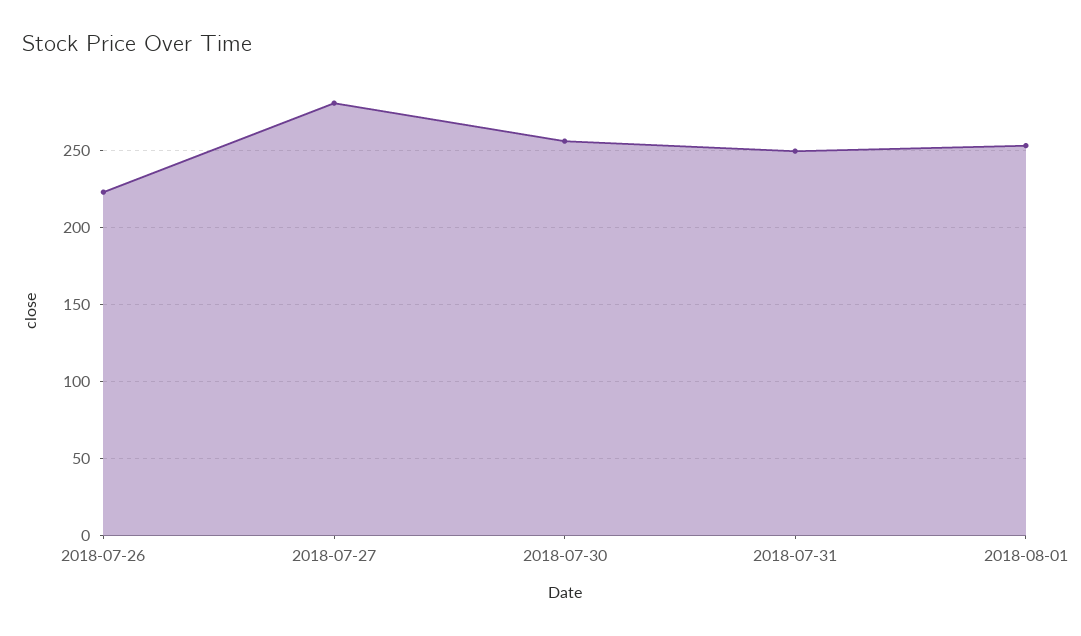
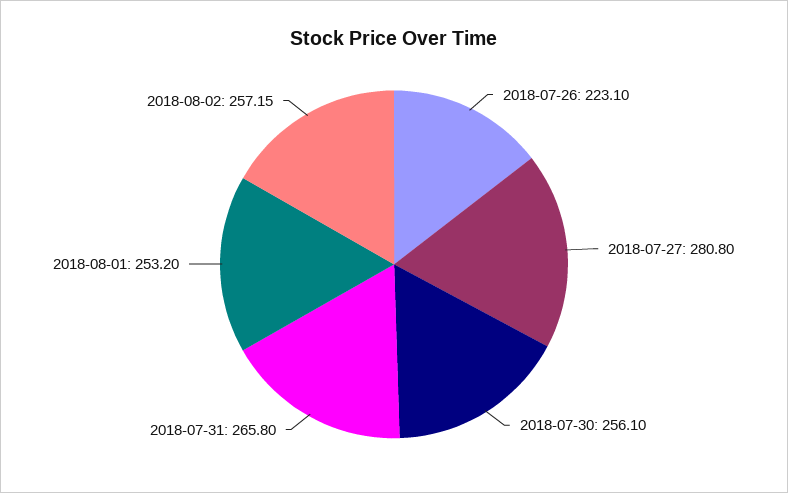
2018-07-31: 250 -> 265.8
2018-08-02: none -> 257.15

